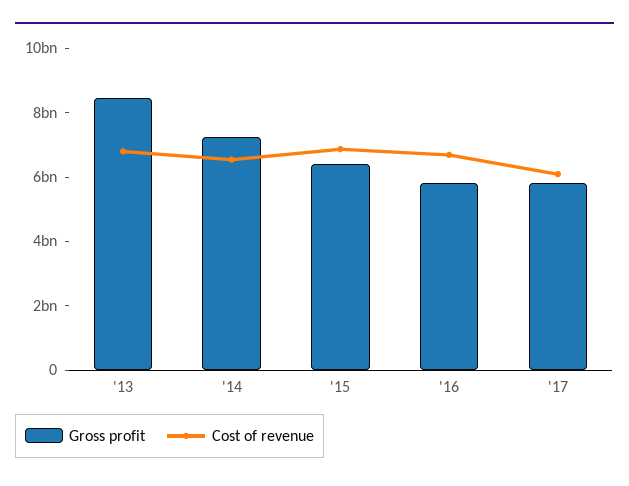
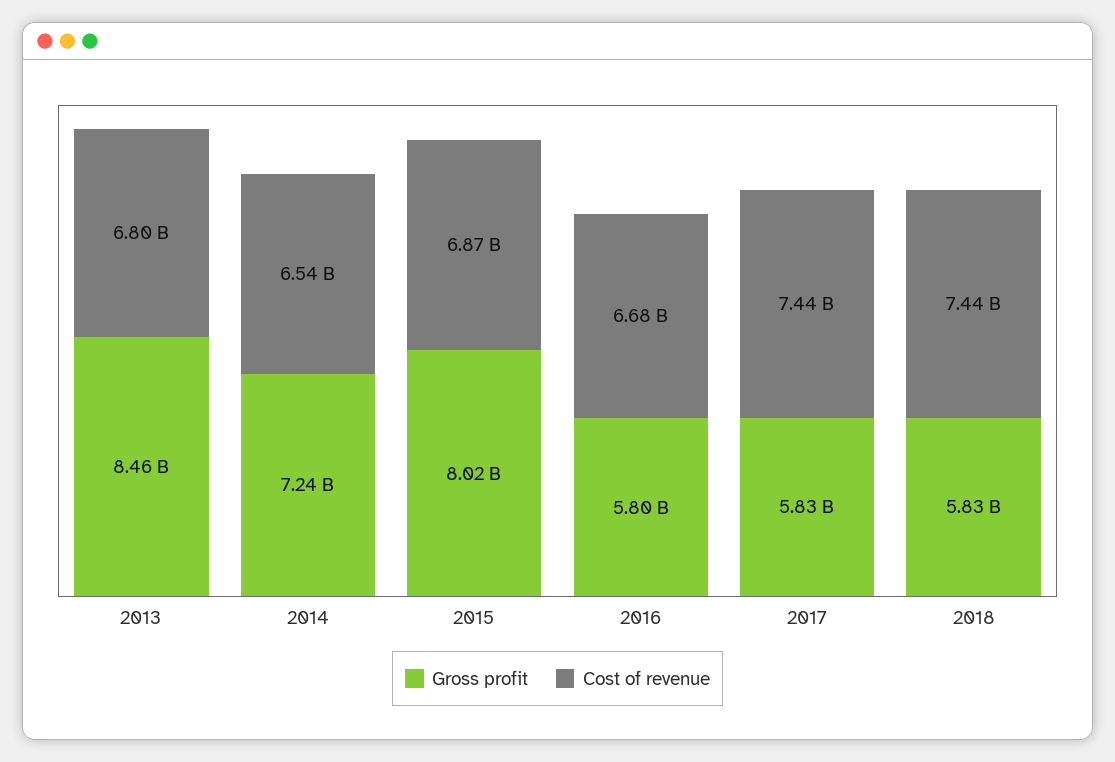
Gross profit, '15: 6500000000 -> 8020000000
Cost of revenue, '17: 6000000000 -> 7440000000
Gross profit, 2018: none -> 5830000000
Cost of revenue, 2018: none -> 7440000000

